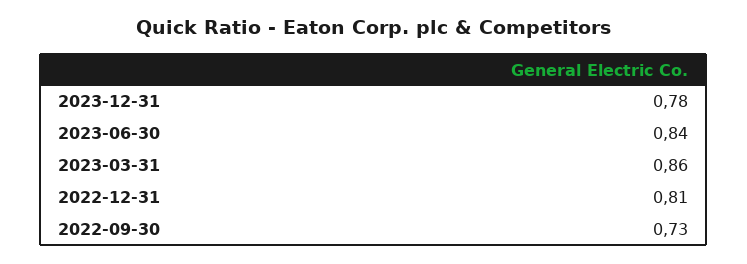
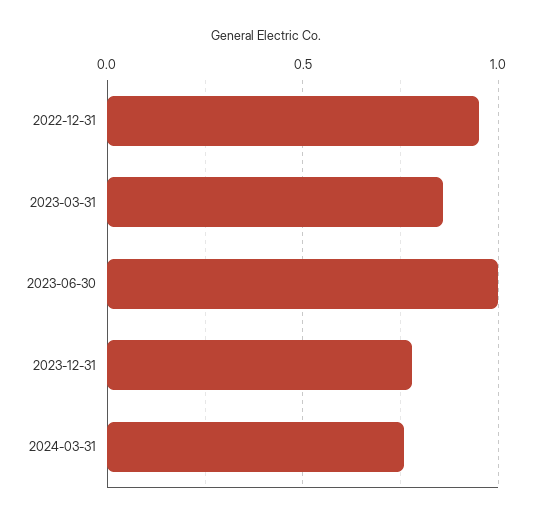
2023-06-30: 0.84 -> 1
2022-12-31: 0.81 -> 0.95
2022-09-30: 0.73 -> none
2024-03-31: none -> 0.75

